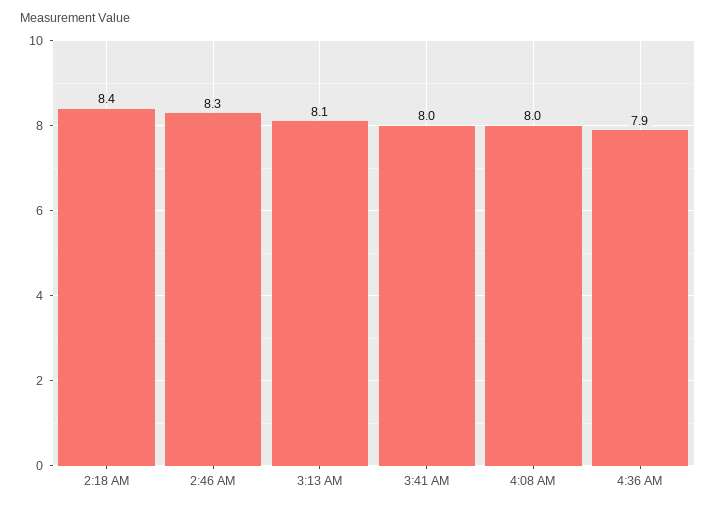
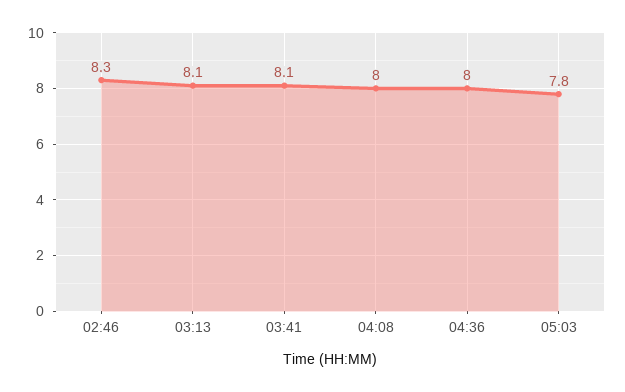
2:18 AM: 8.4 -> none
3:41 AM: 8 -> 8.1
4:36 AM: 7.9 -> 8
05:03: none -> 7.8

